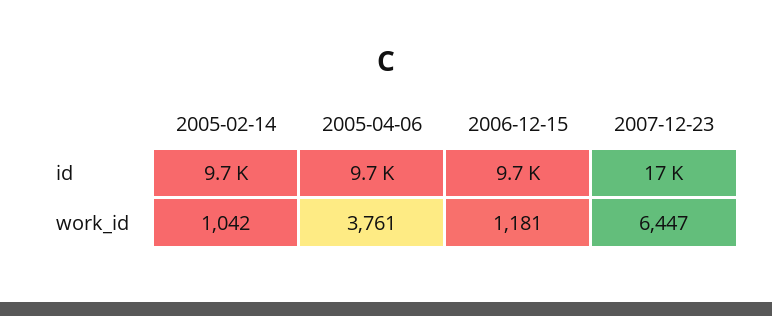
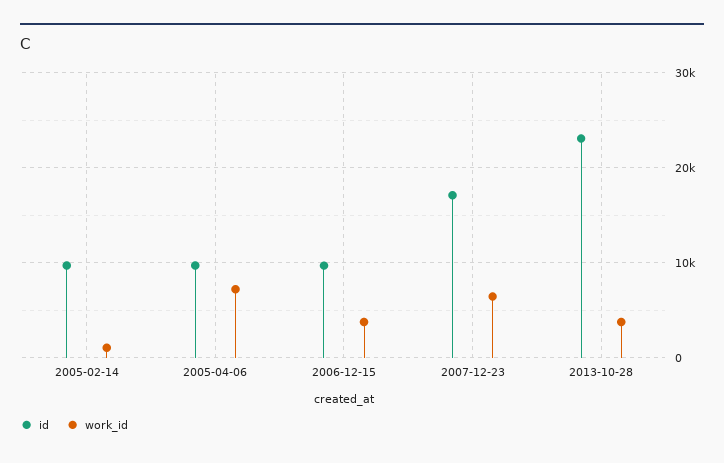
work_id, 2005-04-06: 3761 -> 7000
work_id, 2006-12-15: 1181 -> 4000
id, 2013-10-28: none -> 23000
work_id, 2013-10-28: none -> 4000

